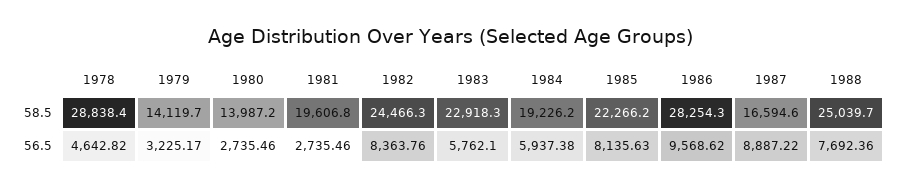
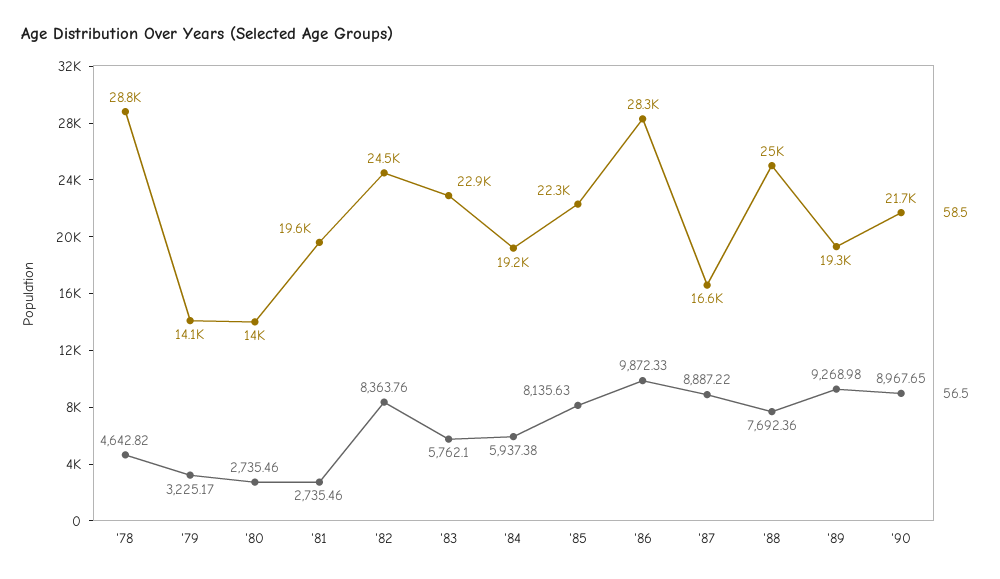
56.5, 1986: 9568.62 -> 9872.33
58.5, '89: none -> 19300
56.5, '89: none -> 9268.98
58.5, '90: none -> 21700
56.5, '90: none -> 8967.65

